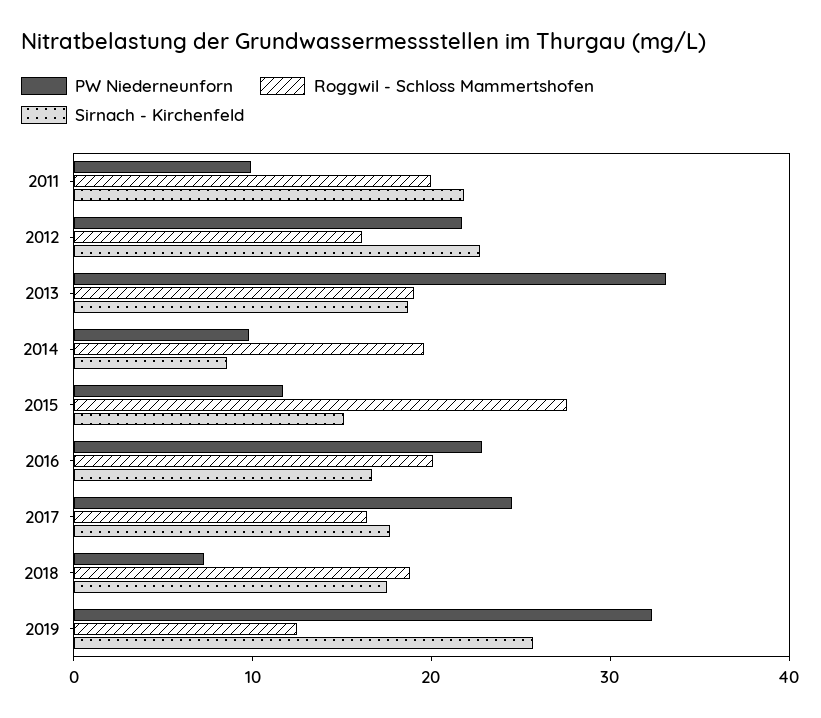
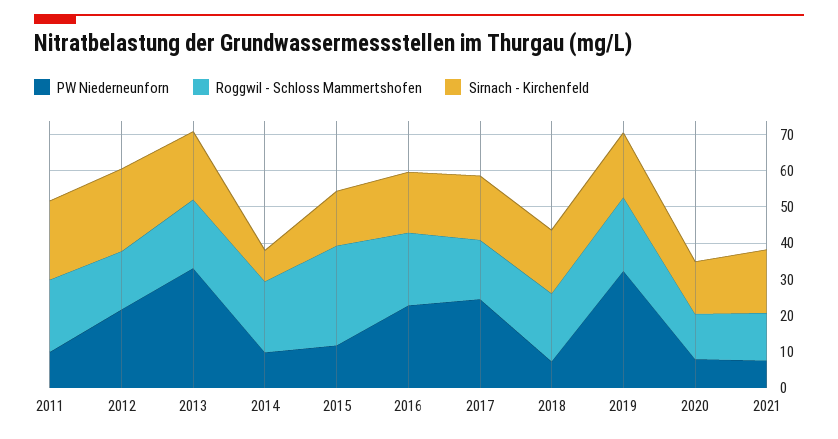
Roggwil - Schloss Mammertshofen, 2019: 12 -> 20
Sirnach - Kirchenfeld, 2019: 26 -> 17.5
PW Niederneunforn, 2020: none -> 7.5
Roggwil - Schloss Mammertshofen, 2020: none -> 12.5
Sirnach - Kirchenfeld, 2020: none -> 15
PW Niederneunforn, 2021: none -> 7.5
Roggwil - Schloss Mammertshofen, 2021: none -> 12.5
Sirnach - Kirchenfeld, 2021: none -> 17.5

